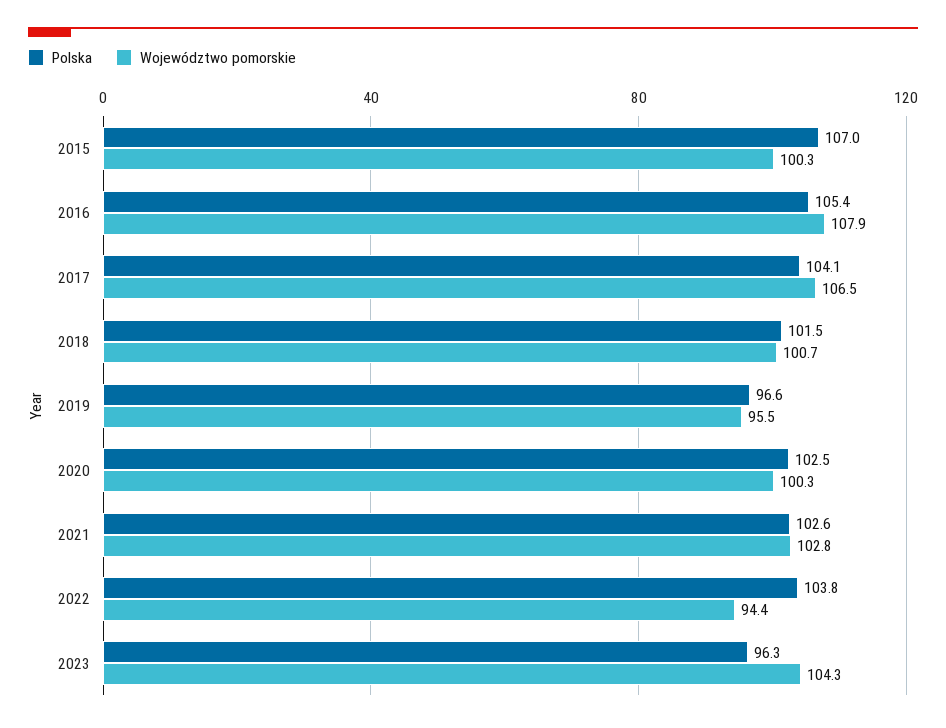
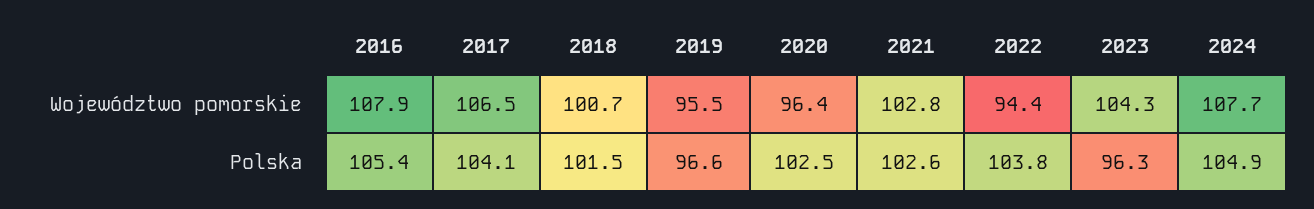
Polska, 2015: 107 -> none
Województwo pomorskie, 2015: 100.3 -> none
Województwo pomorskie, 2020: 100.3 -> 96.4
Województwo pomorskie, 2024: none -> 107.7
Polska, 2024: none -> 104.9

